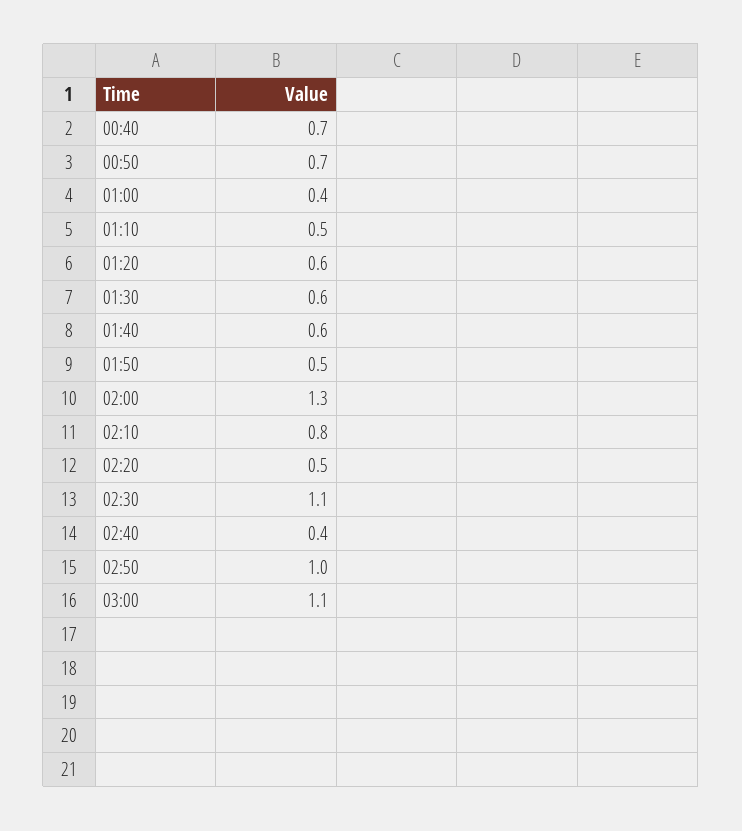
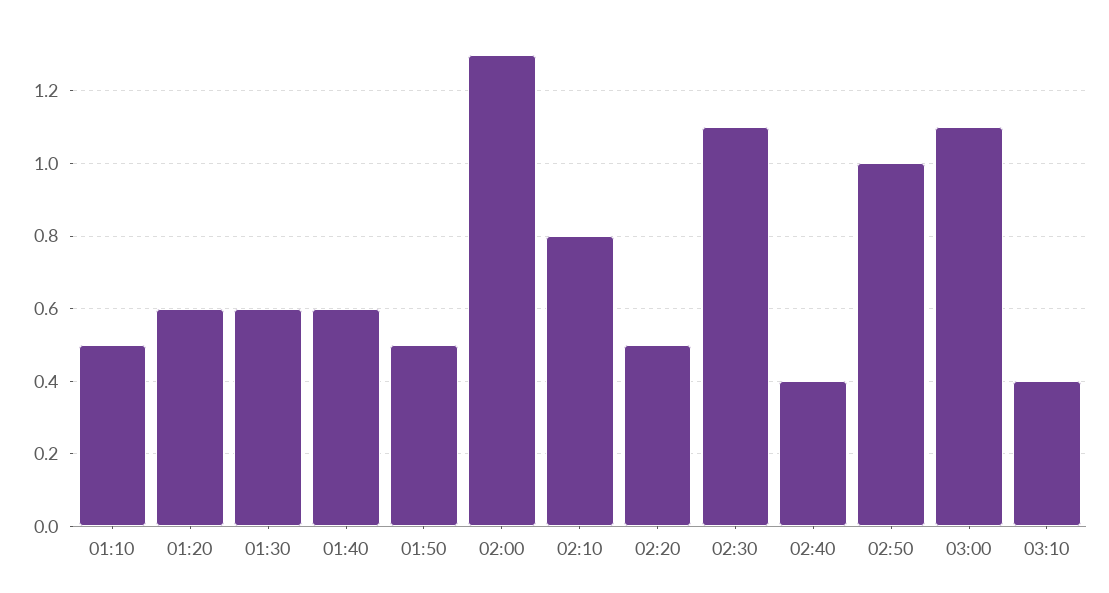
00:40: 0.7 -> none
00:50: 0.7 -> none
01:00: 0.4 -> none
03:10: none -> 0.4

